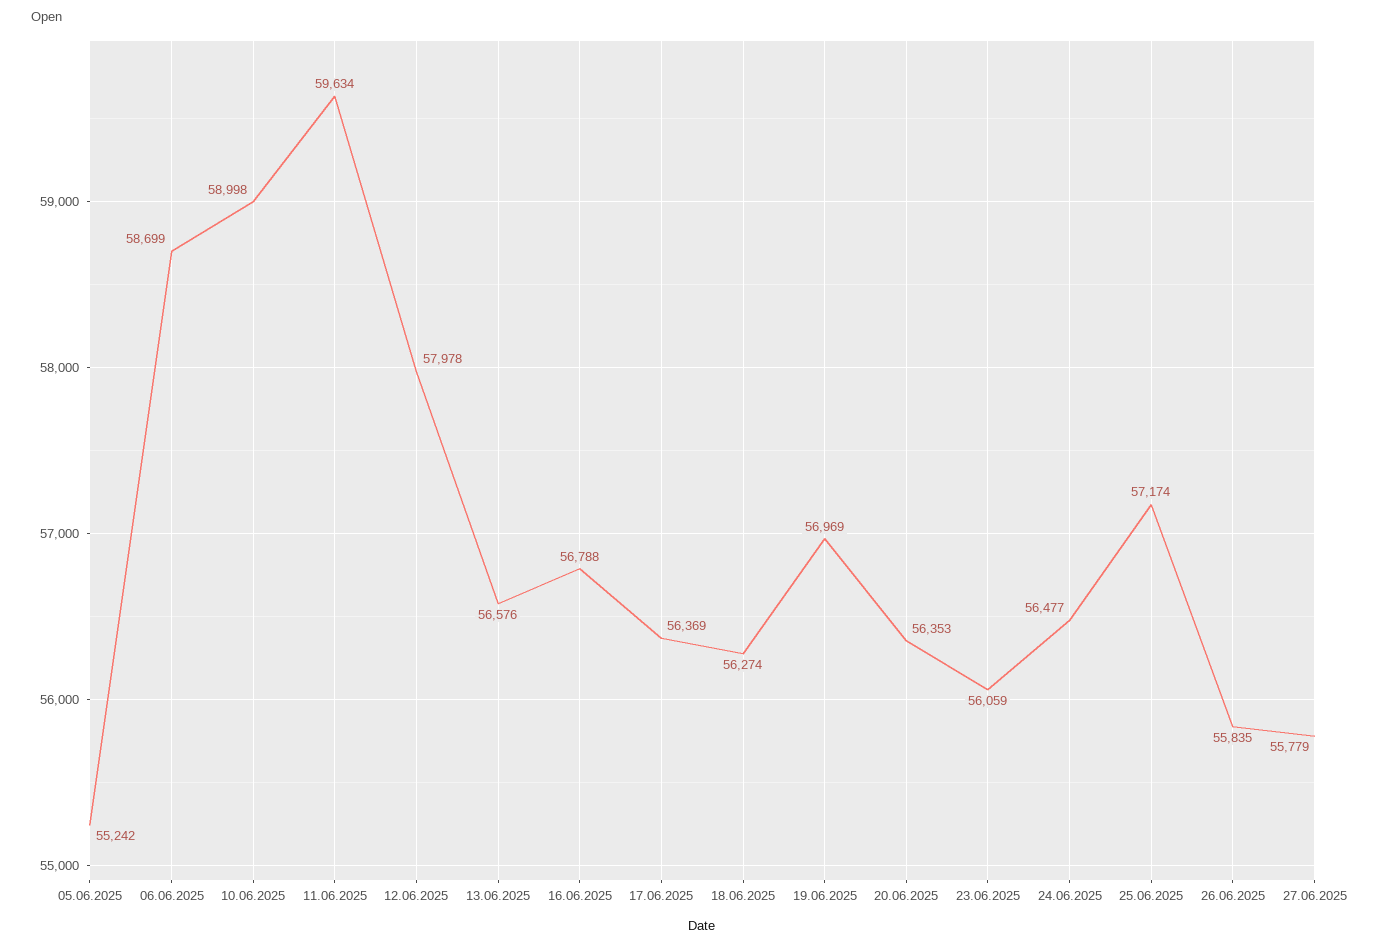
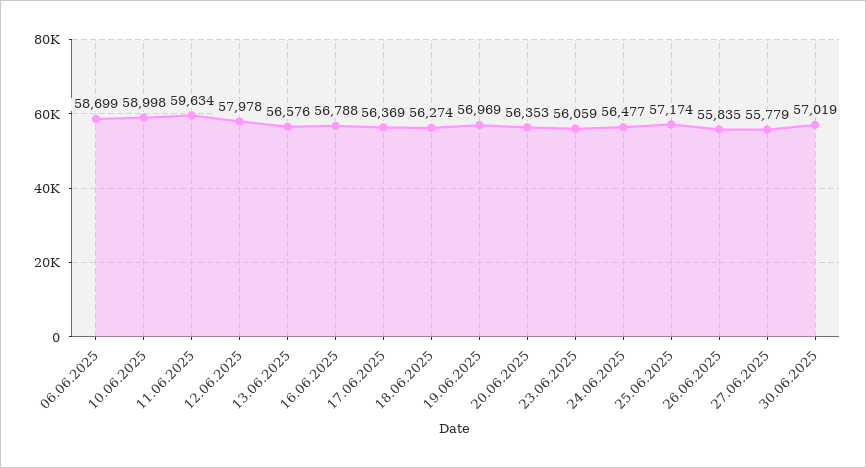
05.06.2025: 55242 -> none
30.06.2025: none -> 57019

